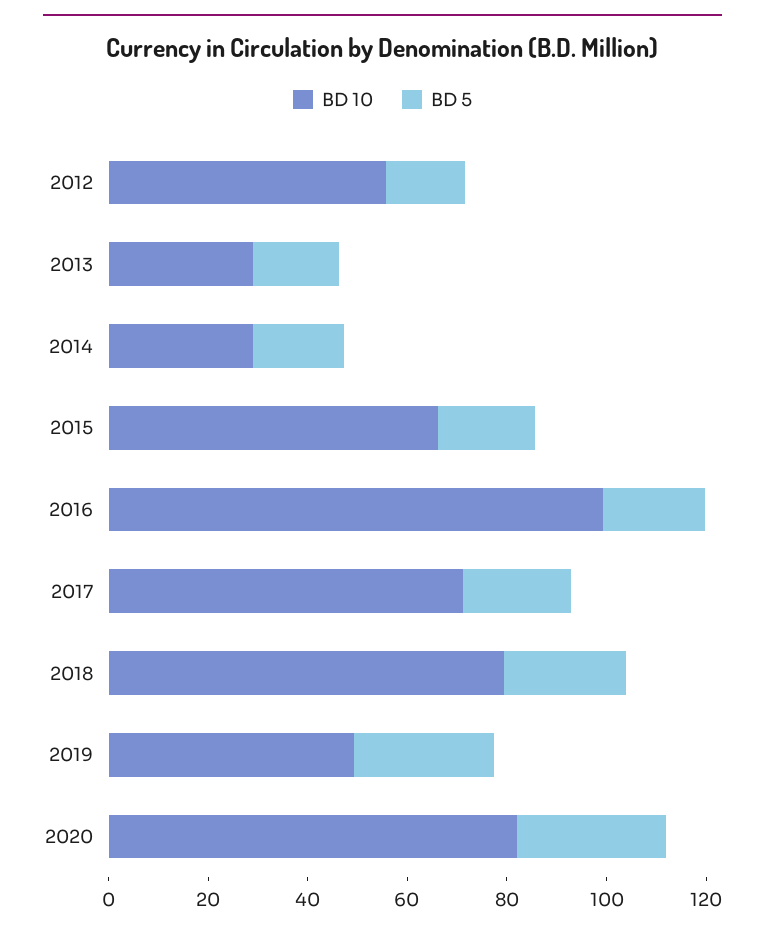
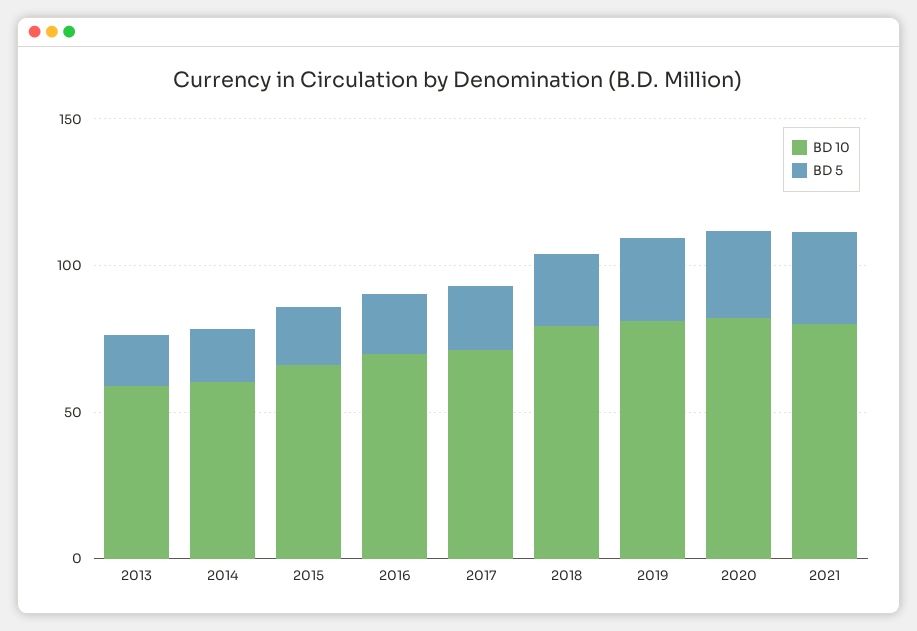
BD 10, 2012: 55 -> none
BD 5, 2012: 15 -> none
BD 10, 2013: 30 -> 60
BD 10, 2014: 30 -> 60
BD 10, 2016: 100 -> 70
BD 10, 2019: 50 -> 80
BD 10, 2021: none -> 80
BD 5, 2021: none -> 30

